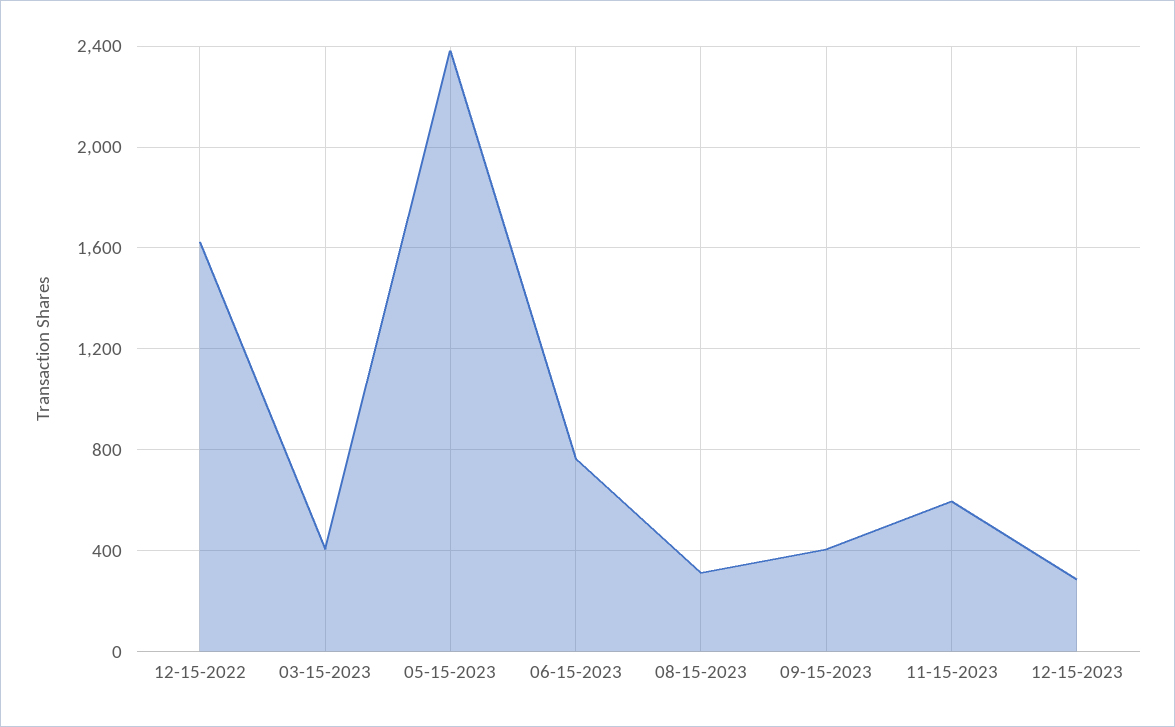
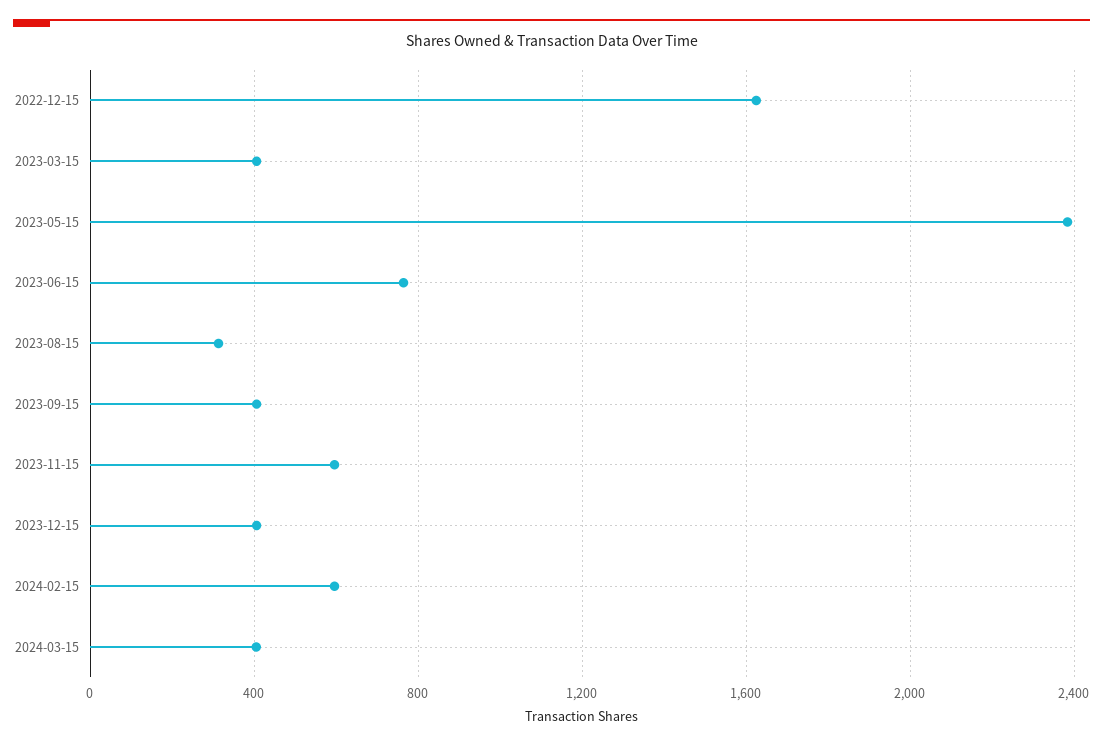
12-15-2023: 300 -> 400
2024-02-15: none -> 600
2024-03-15: none -> 400

